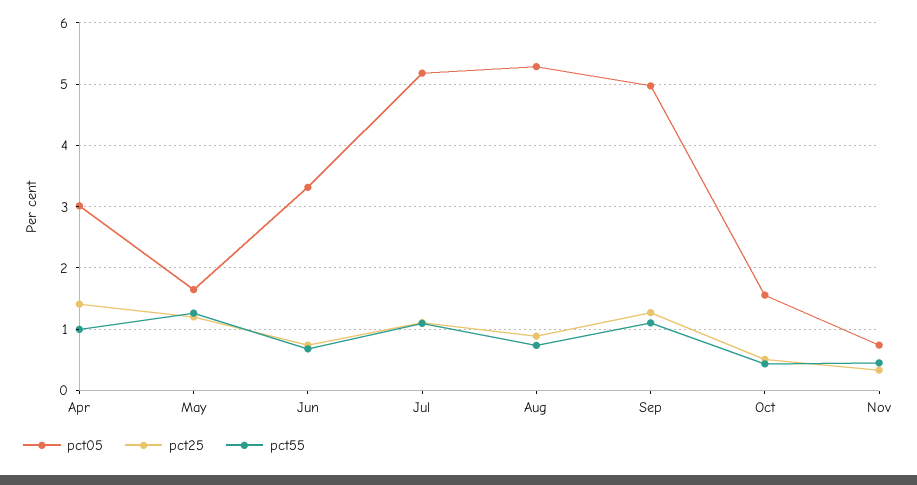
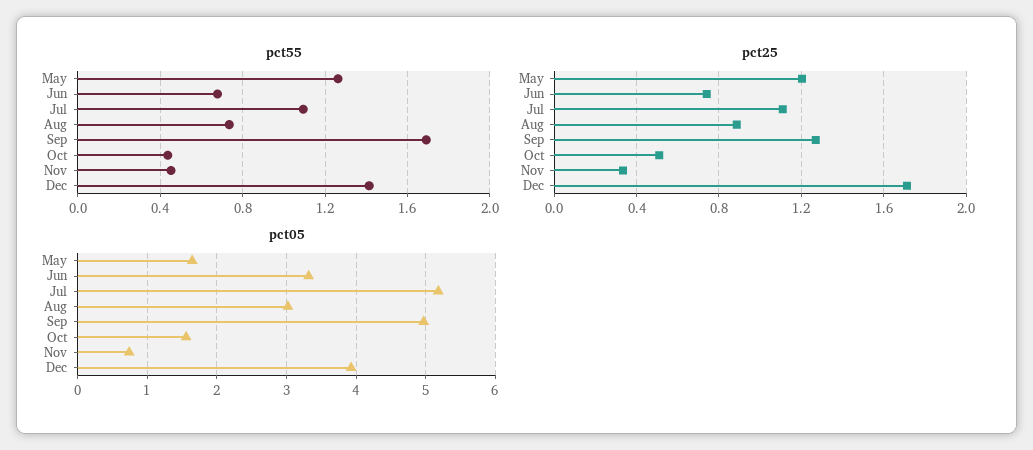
pct05, Apr: 3 -> none
pct25, Apr: 1.4 -> none
pct55, Apr: 1 -> none
pct05, Aug: 5.3 -> 3
pct55, Sep: 1.1 -> 1.7
pct55, Dec: none -> 1.4
pct25, Dec: none -> 1.7
pct05, Dec: none -> 3.9

